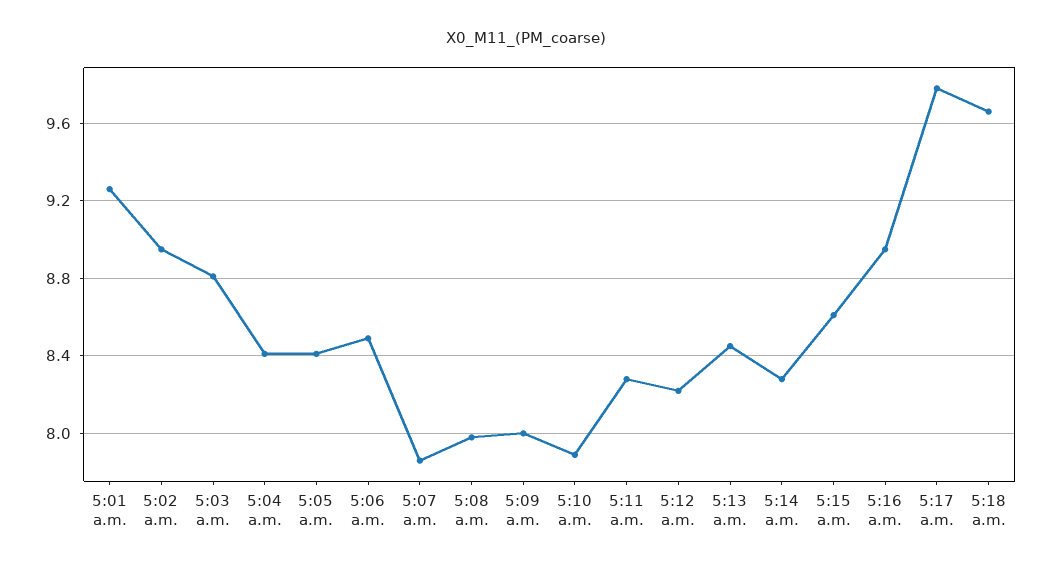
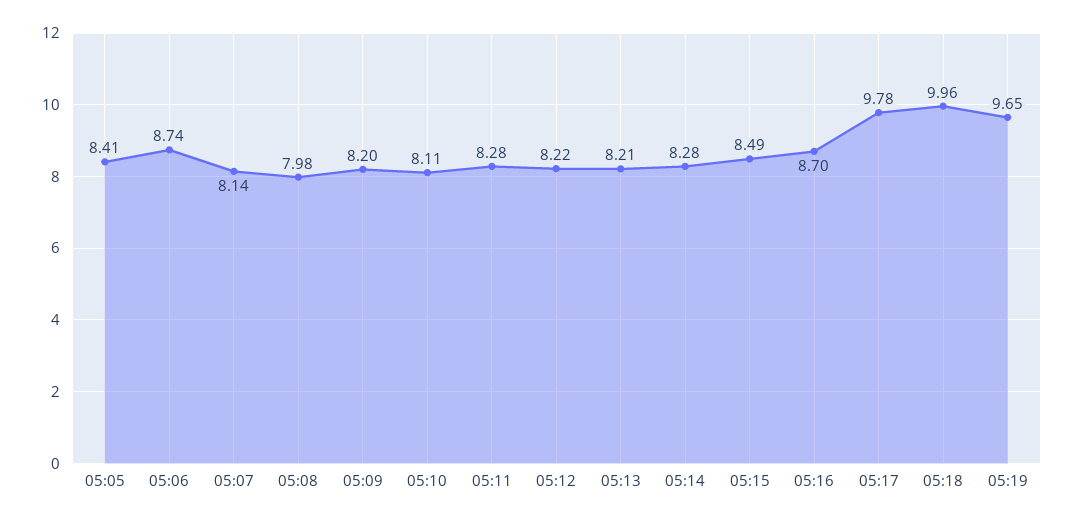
5:01 a.m.: 9.25 -> none
5:02 a.m.: 8.95 -> none
5:03 a.m.: 8.8 -> none
5:04 a.m.: 8.4 -> none
5:06 a.m.: 8.5 -> 8.74
5:07 a.m.: 7.85 -> 8.14
5:09 a.m.: 8 -> 8.2
5:10 a.m.: 7.9 -> 8.11
5:13 a.m.: 8.45 -> 8.21
5:15 a.m.: 8.6 -> 8.49
5:16 a.m.: 8.95 -> 8.7
5:18 a.m.: 9.65 -> 9.96
05:19: none -> 9.65

